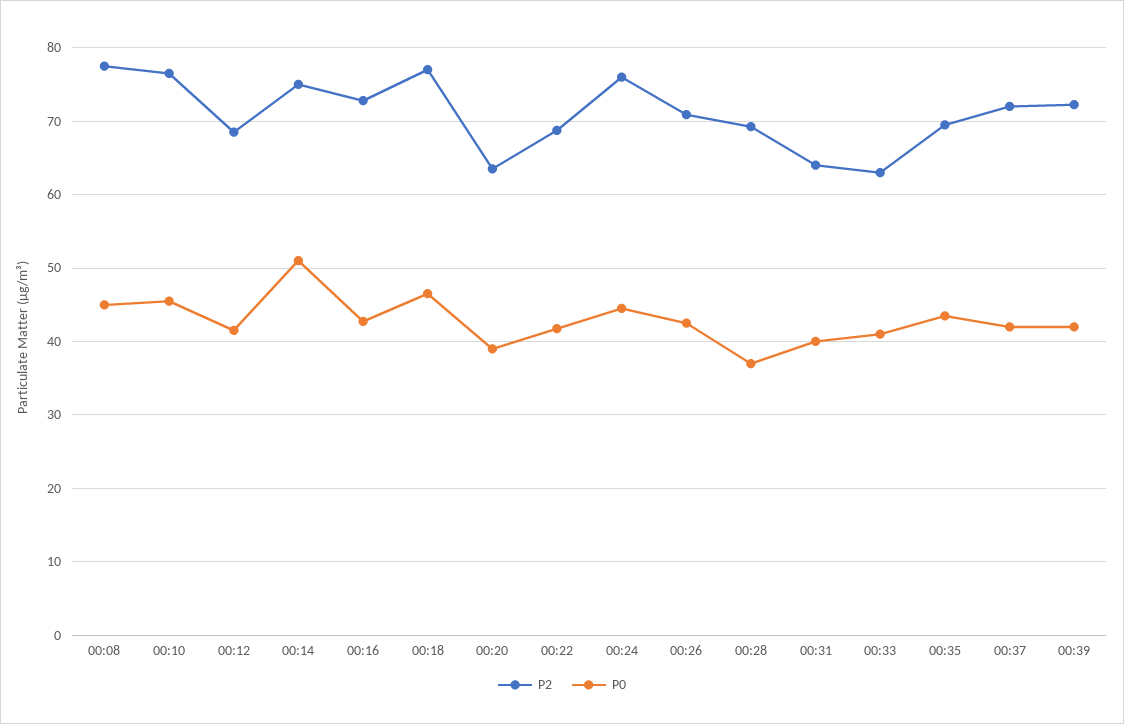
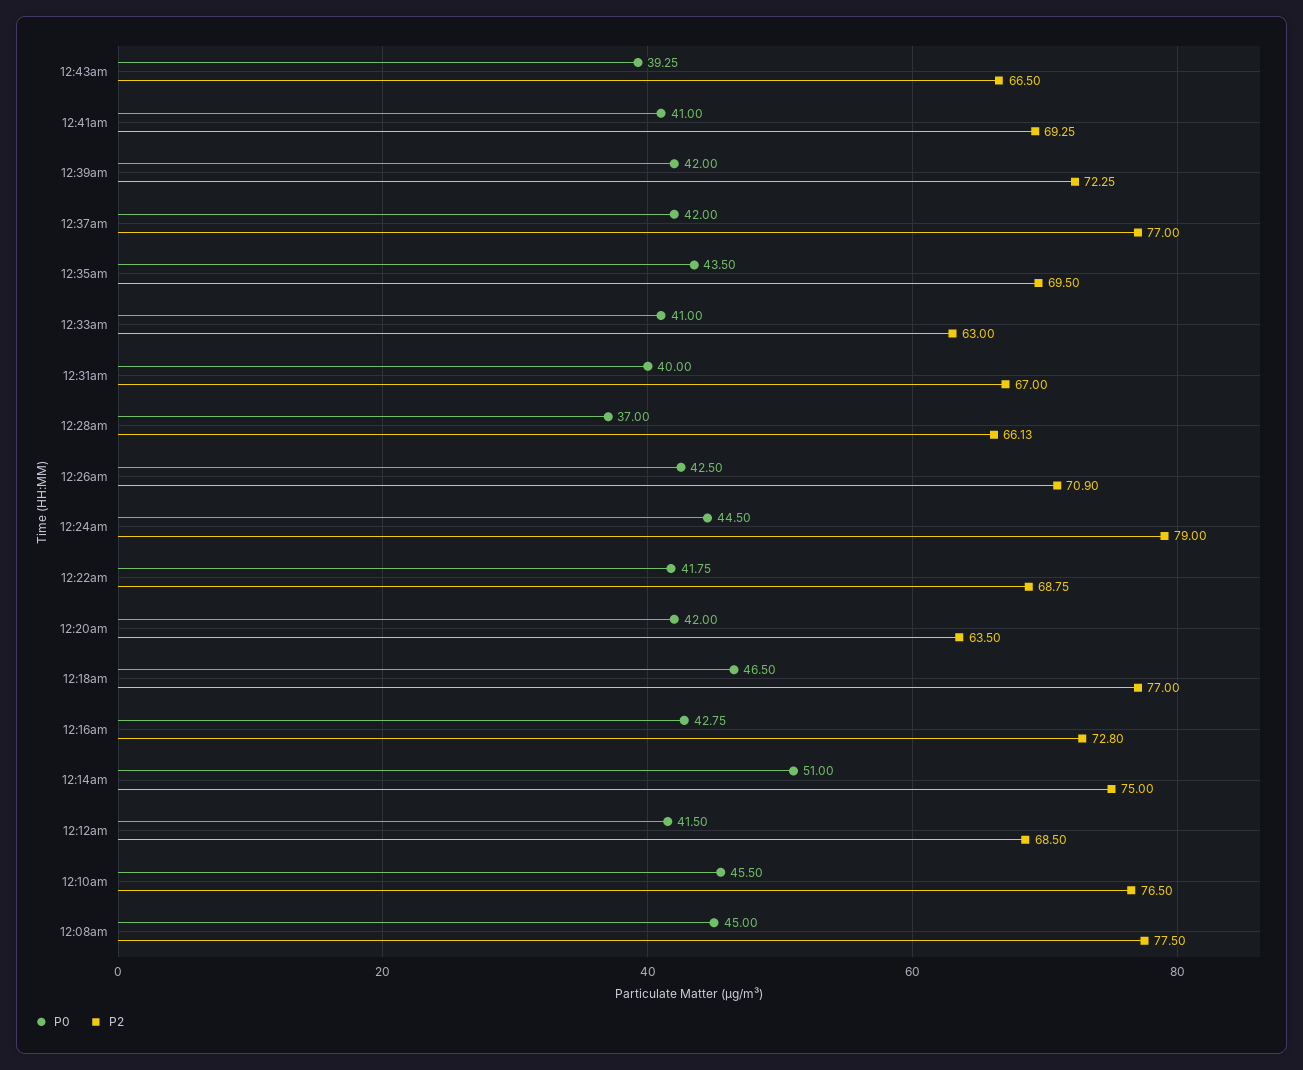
P0, 00:20: 39 -> 42
P2, 00:24: 76 -> 79
P2, 00:28: 69 -> 66.13
P2, 00:31: 64 -> 67
P2, 00:37: 72 -> 77
P0, 12:43am: none -> 39.25
P2, 12:43am: none -> 66.5
P0, 12:41am: none -> 41
P2, 12:41am: none -> 69.25

